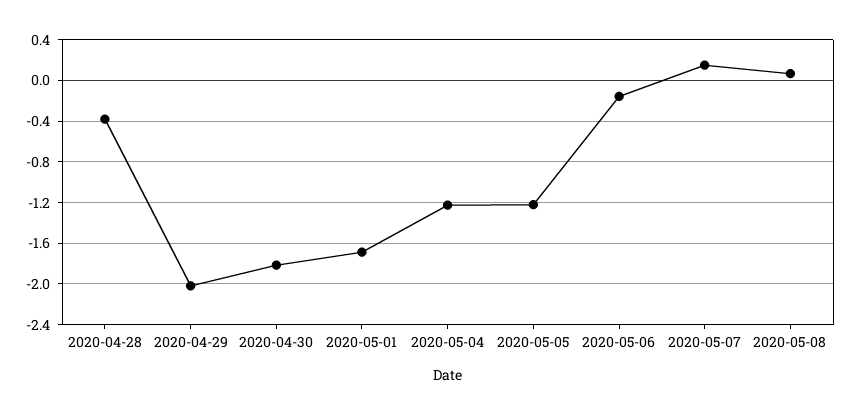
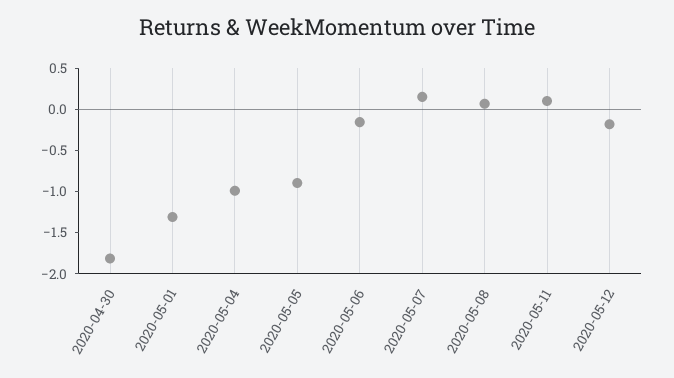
2020-04-28: -0.4 -> none
2020-04-29: -2 -> none
2020-05-01: -1.7 -> -1.3
2020-05-04: -1.2 -> -1
2020-05-05: -1.2 -> -0.9
2020-05-11: none -> 0.1
2020-05-12: none -> -0.2

